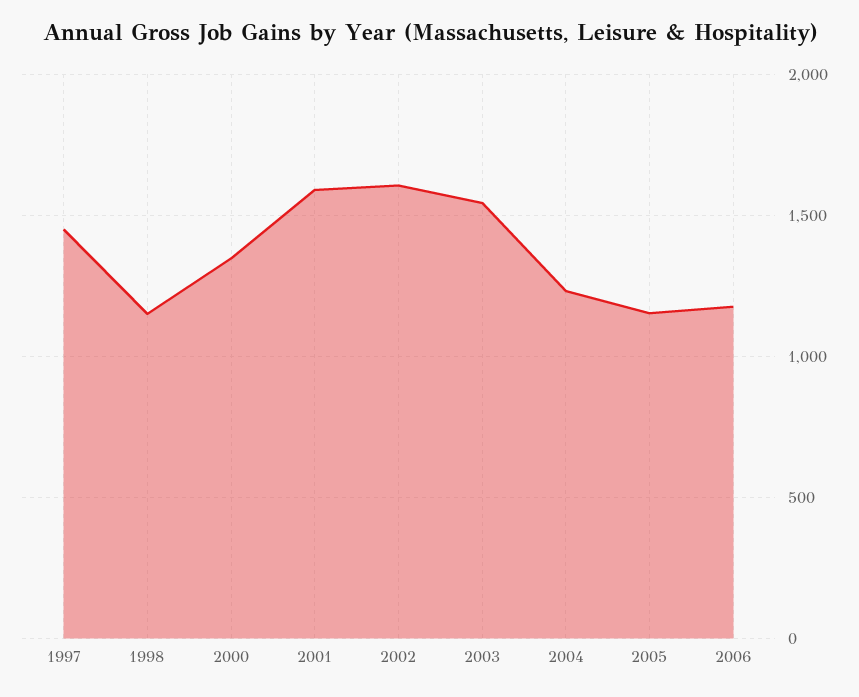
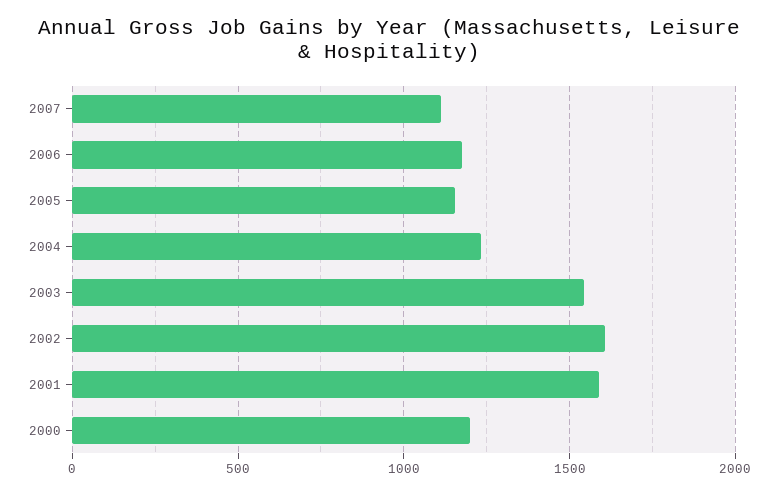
1997: 1450 -> none
1998: 1150 -> none
2000: 1350 -> 1200
2007: none -> 1100

